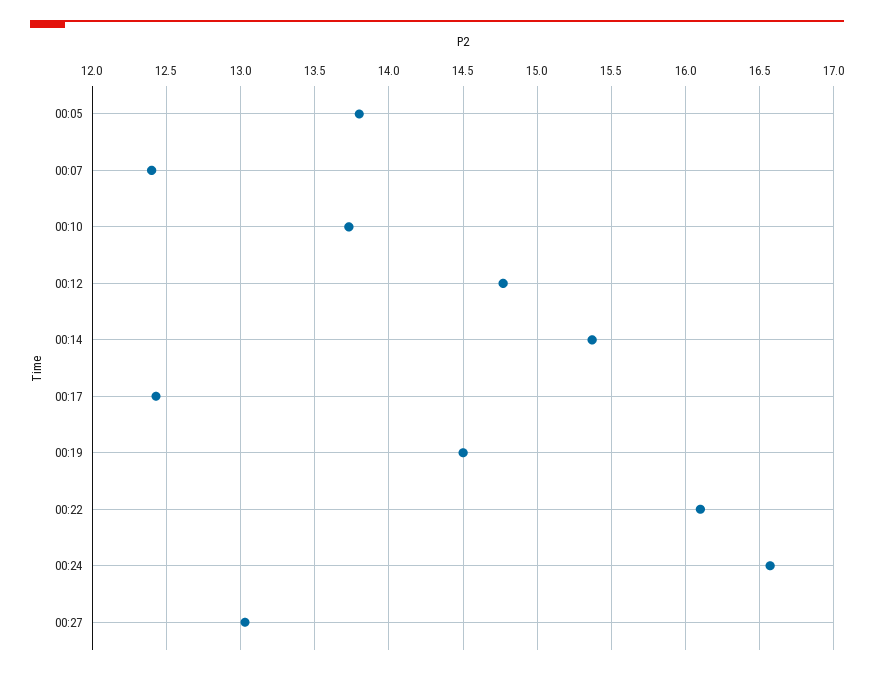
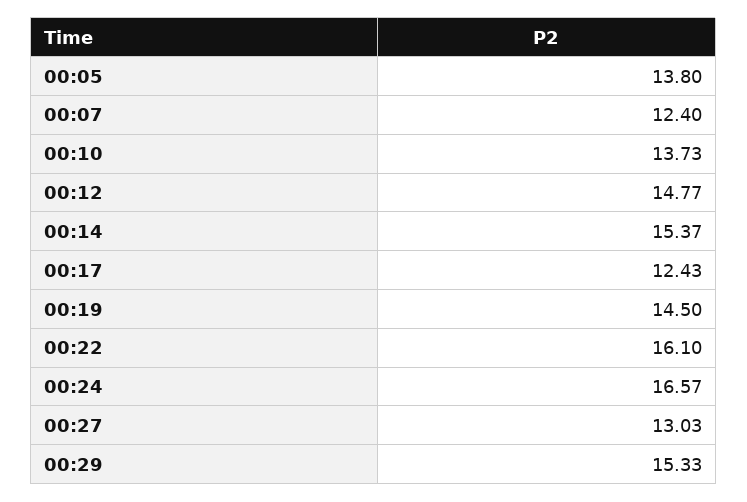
00:29: none -> 15.33

